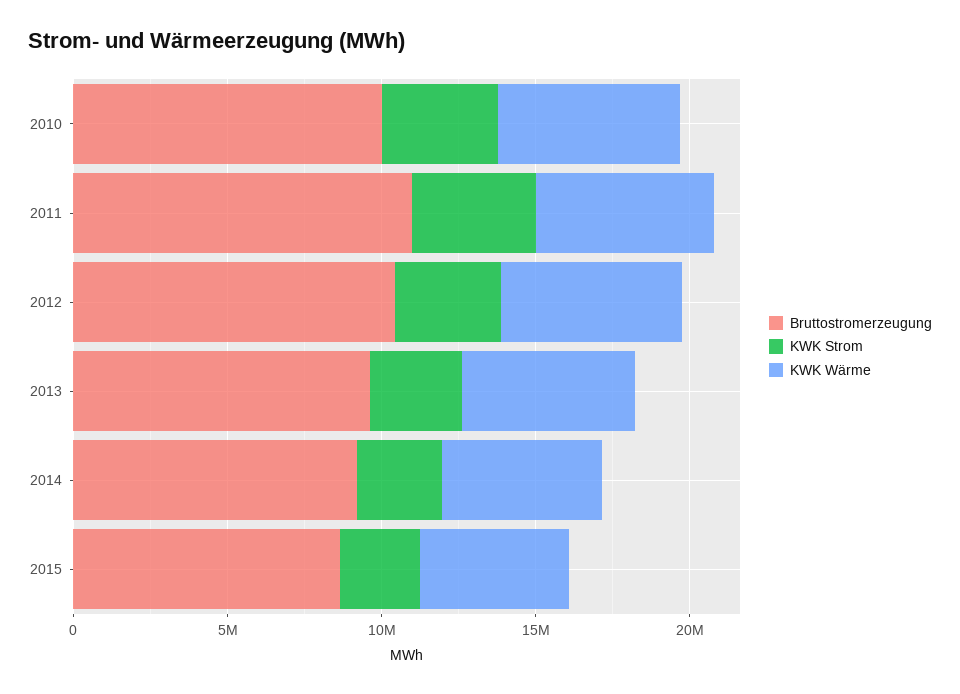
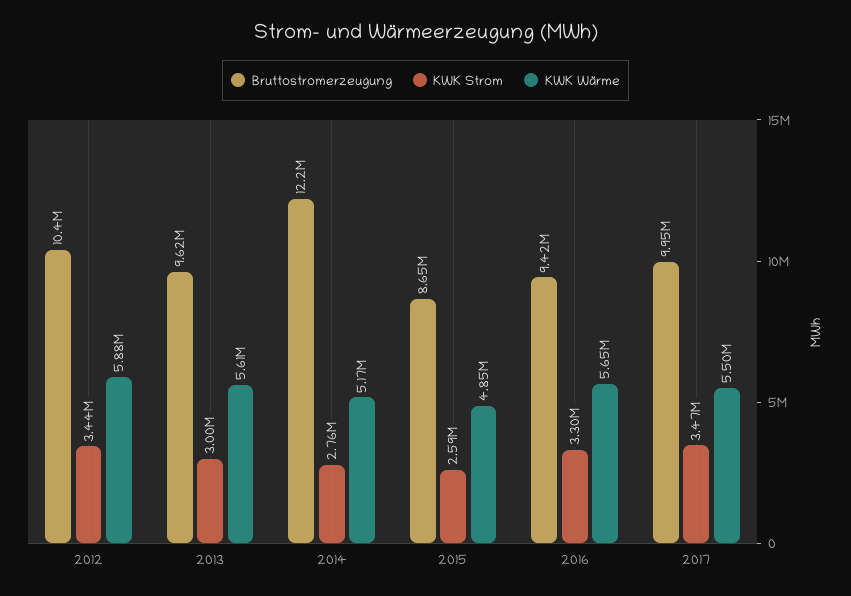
Bruttostromerzeugung, 2010: 10000000 -> none
KWK Strom, 2010: 4000000 -> none
KWK Wärme, 2010: 6000000 -> none
Bruttostromerzeugung, 2011: 11000000 -> none
KWK Strom, 2011: 4000000 -> none
KWK Wärme, 2011: 6000000 -> none
Bruttostromerzeugung, 2014: 9000000 -> 12200000
Bruttostromerzeugung, 2016: none -> 9420000
KWK Strom, 2016: none -> 3300000
KWK Wärme, 2016: none -> 5650000
Bruttostromerzeugung, 2017: none -> 9950000
KWK Strom, 2017: none -> 3470000
KWK Wärme, 2017: none -> 5500000

